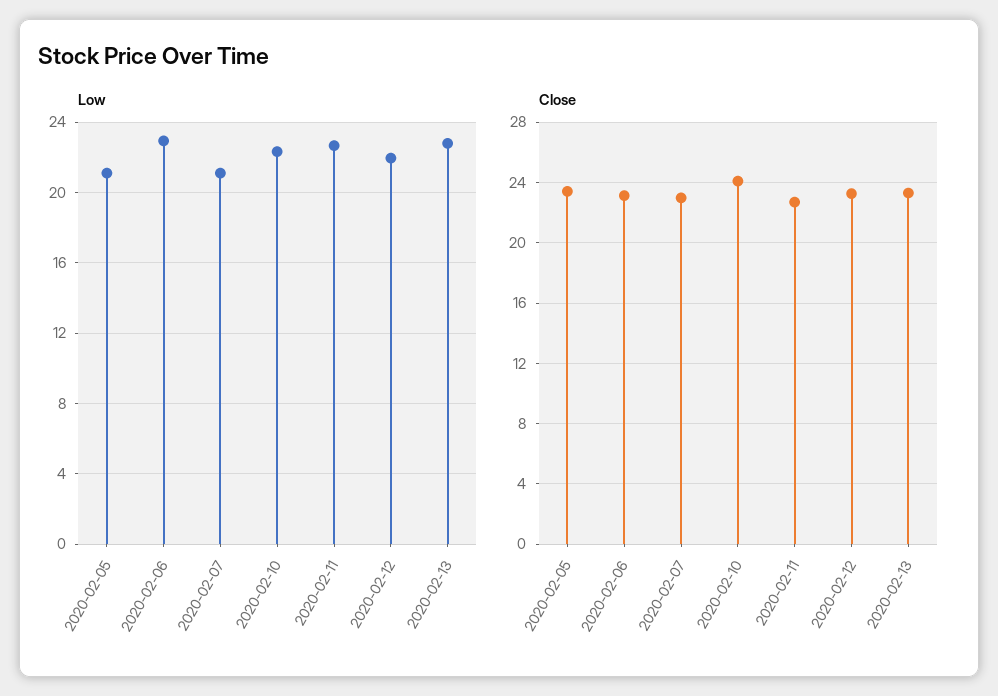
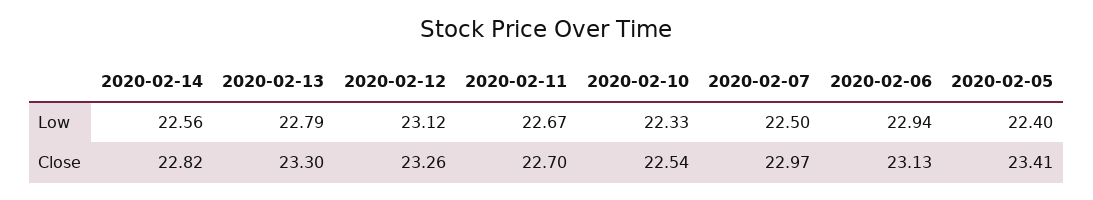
Low, 2020-02-05: 21 -> 22.4
Low, 2020-02-07: 21 -> 22.5
Low, 2020-02-12: 22 -> 23.12
Close, 2020-02-10: 24 -> 22.54
Low, 2020-02-14: none -> 22.56
Close, 2020-02-14: none -> 22.82

